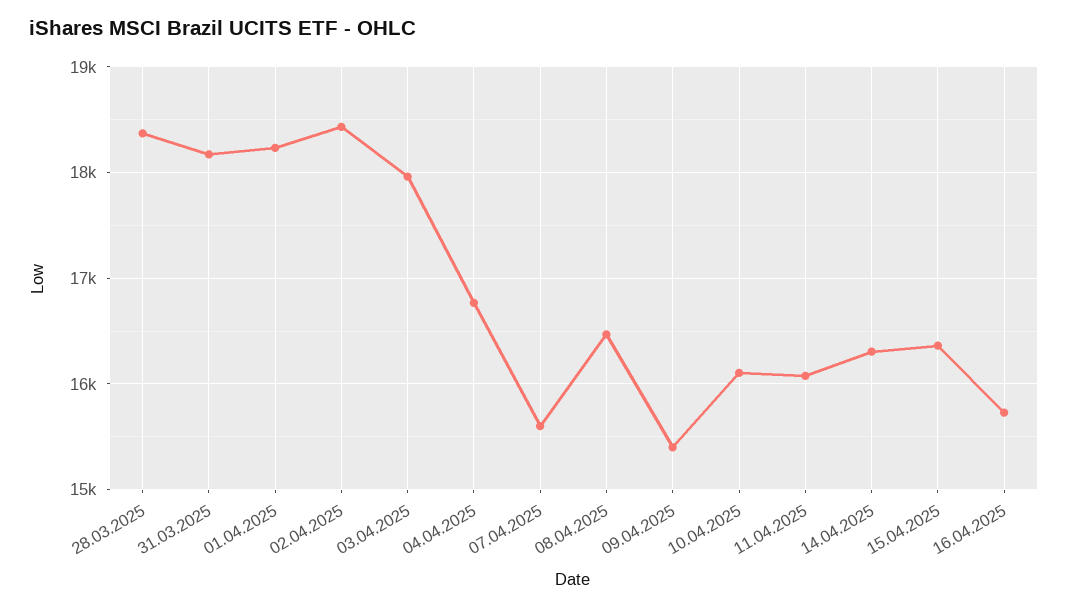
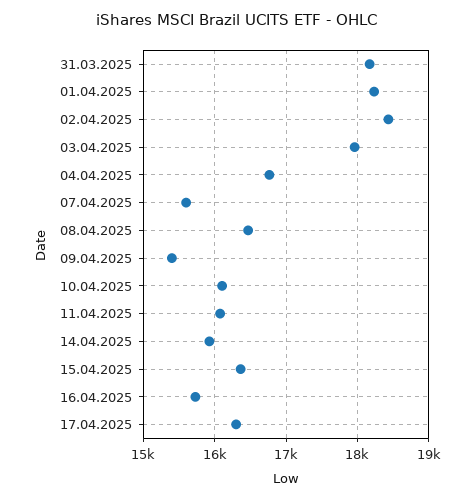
28.03.2025: 18400 -> none
14.04.2025: 16300 -> 15900
17.04.2025: none -> 16300

